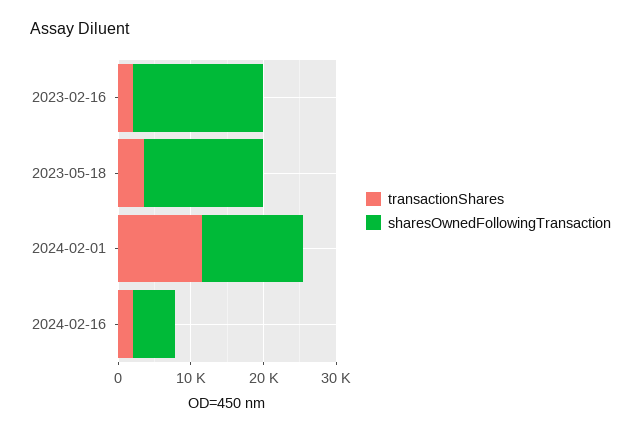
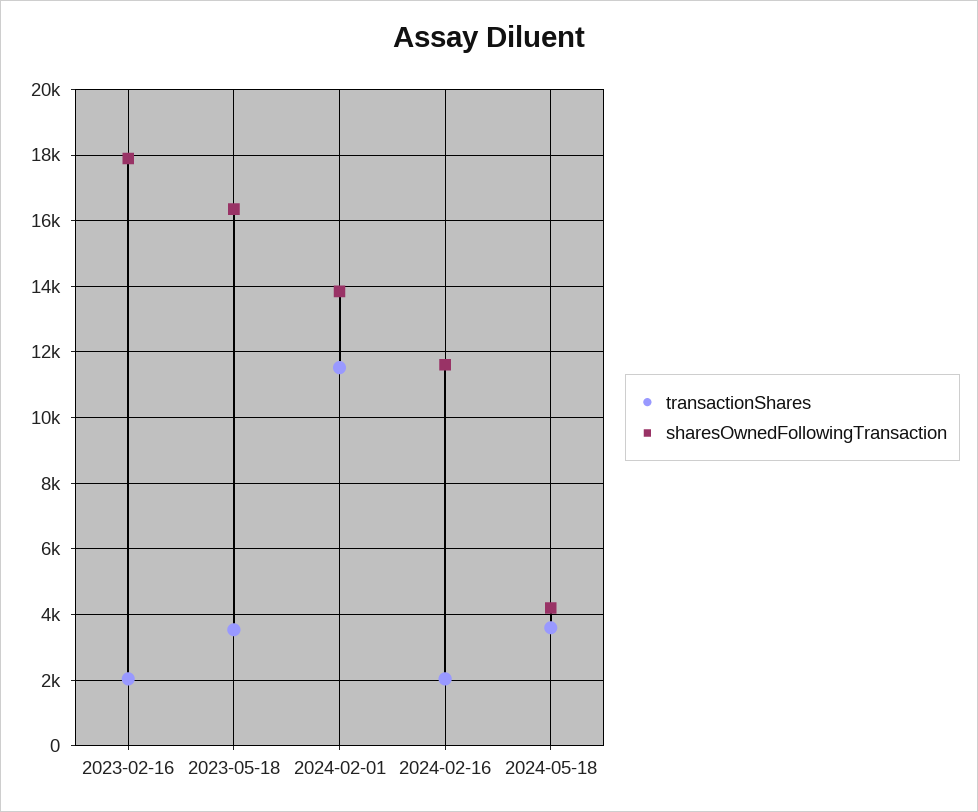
sharesOwnedFollowingTransaction, 2024-02-16: 6000 -> 11600
transactionShares, 2024-05-18: none -> 3600
sharesOwnedFollowingTransaction, 2024-05-18: none -> 4200

